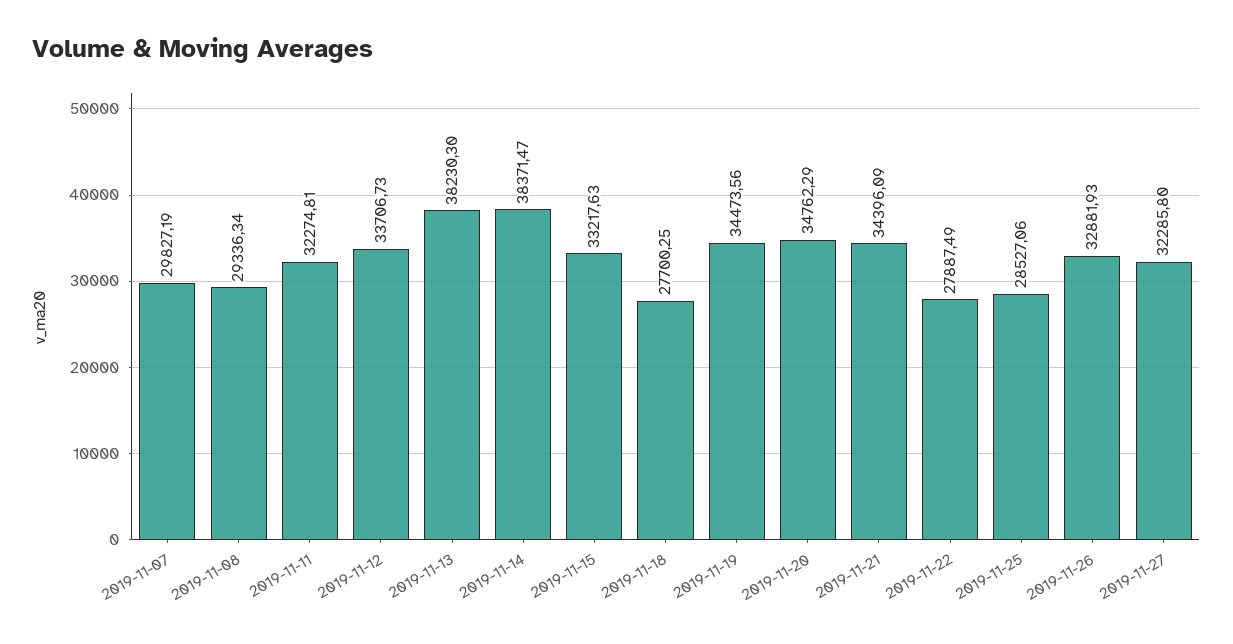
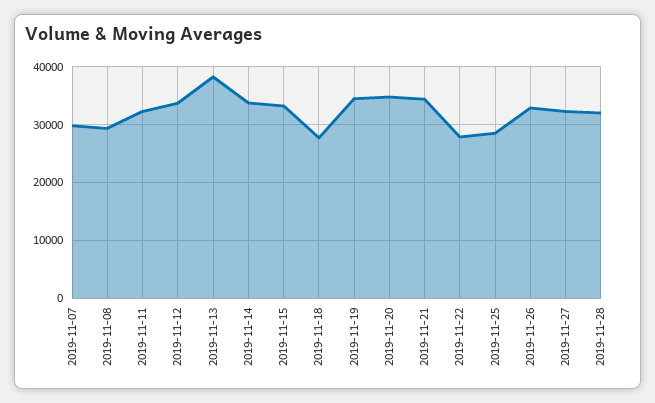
2019-11-14: 38371.47 -> 34000
2019-11-28: none -> 32000

